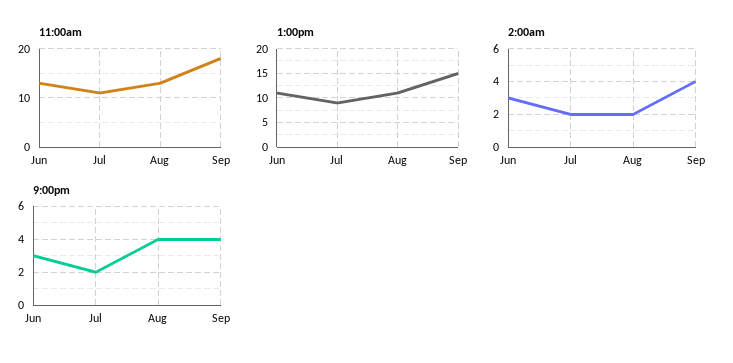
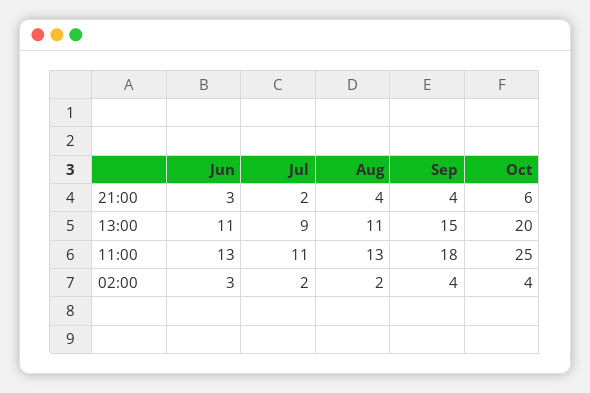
9:00pm, Oct: none -> 6
1:00pm, Oct: none -> 20
11:00am, Oct: none -> 25
2:00am, Oct: none -> 4

